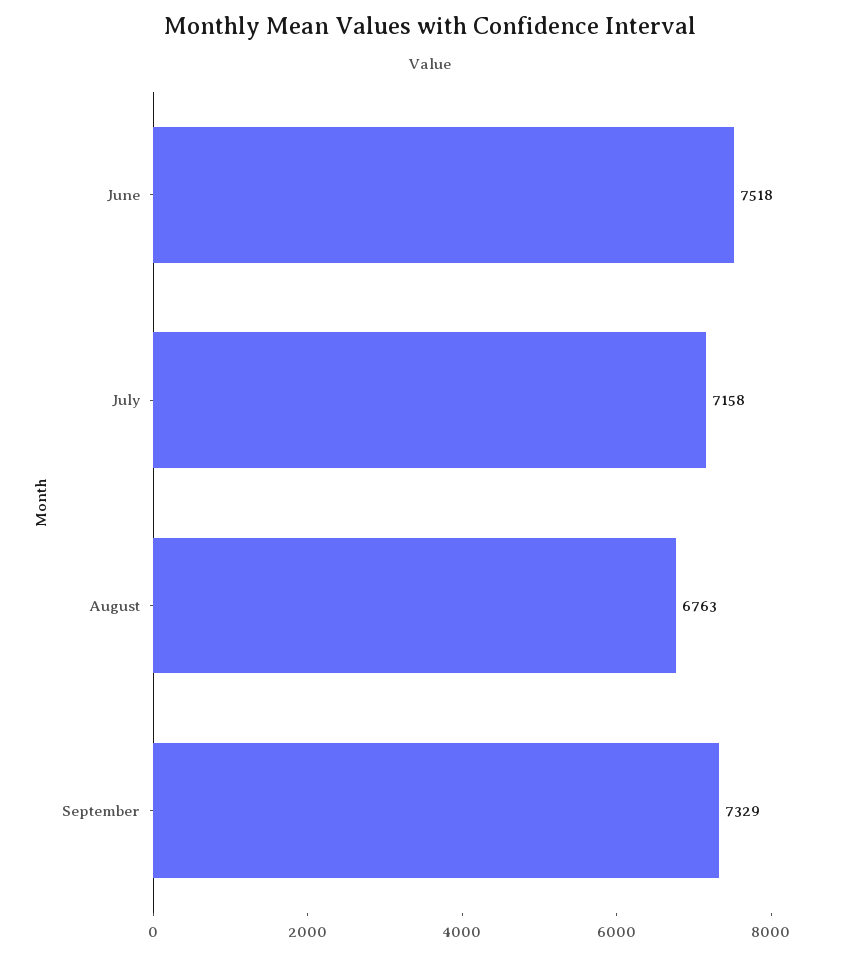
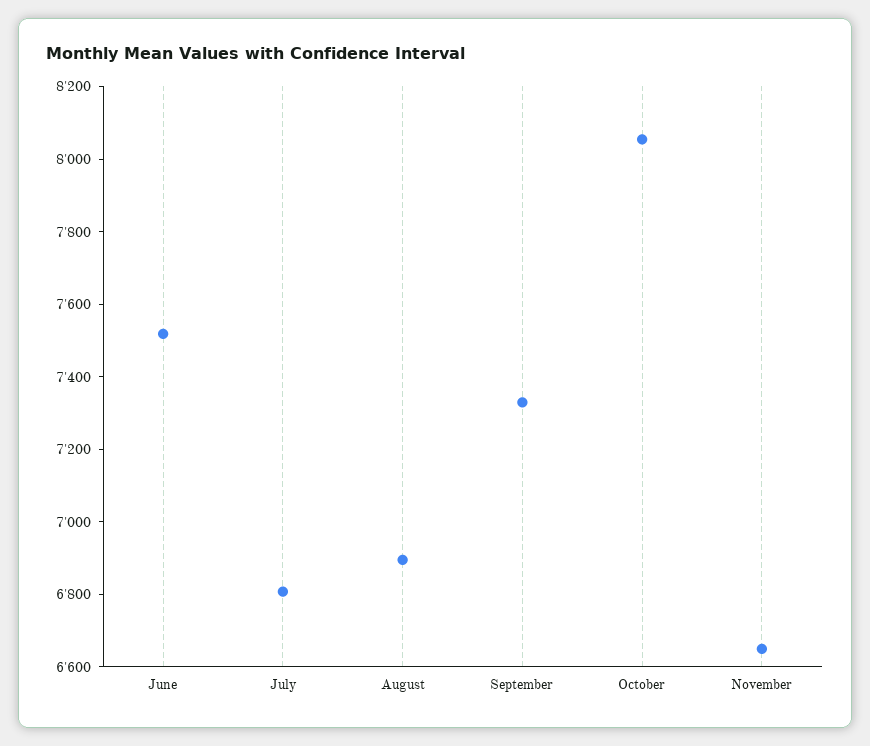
July: 7158 -> 6800
August: 6763 -> 6900
October: none -> 8050
November: none -> 6650

